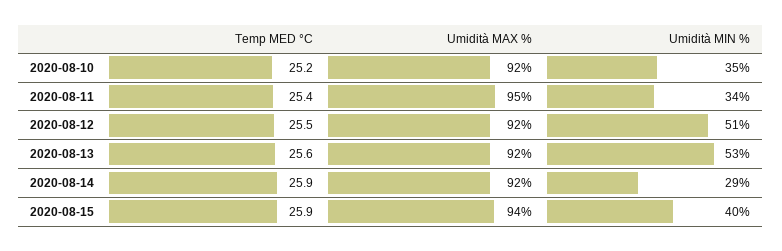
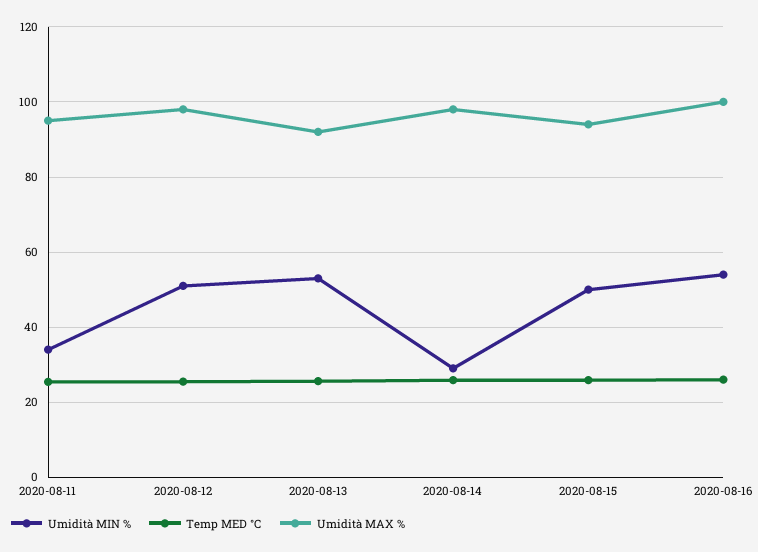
Temp MED °C, 2020-08-10: 25.2 -> none
Umidità MAX %, 2020-08-10: 92 -> none
Umidità MIN %, 2020-08-10: 35 -> none
Umidità MAX %, 2020-08-12: 92 -> 98
Umidità MAX %, 2020-08-14: 92 -> 98
Umidità MIN %, 2020-08-15: 40 -> 50
Umidità MIN %, 2020-08-16: none -> 54
Temp MED °C, 2020-08-16: none -> 26
Umidità MAX %, 2020-08-16: none -> 100

